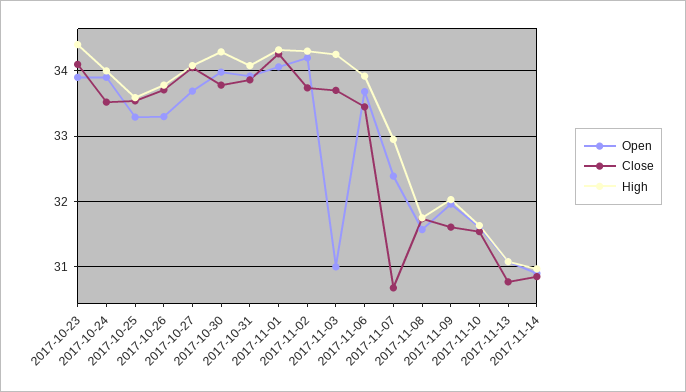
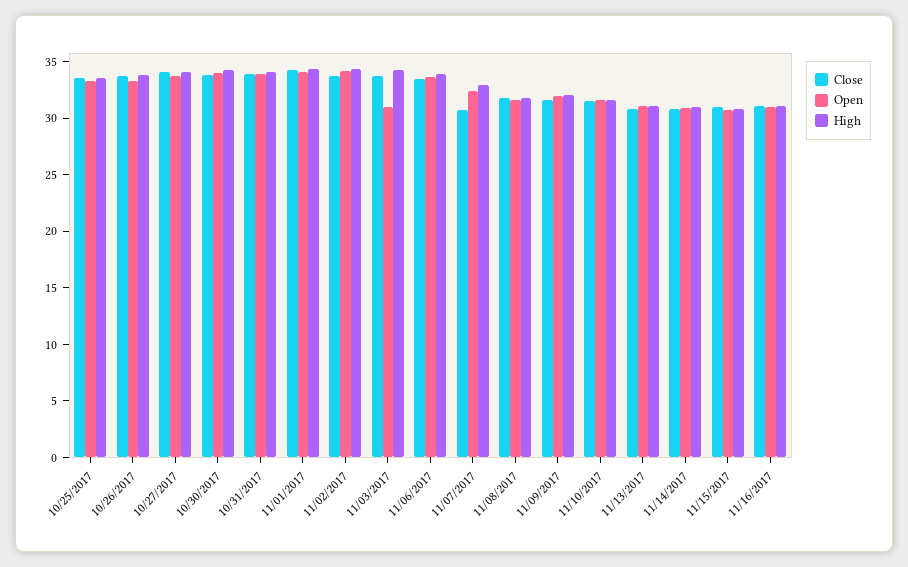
Open, 2017-10-23: 33.9 -> none
Close, 2017-10-23: 34.1 -> none
High, 2017-10-23: 34.4 -> none
Open, 2017-10-24: 33.9 -> none
Close, 2017-10-24: 33.5 -> none
High, 2017-10-24: 34 -> none
Close, 11/15/2017: none -> 31
Open, 11/15/2017: none -> 31
High, 11/15/2017: none -> 31
Close, 11/16/2017: none -> 31
Open, 11/16/2017: none -> 31
High, 11/16/2017: none -> 31

